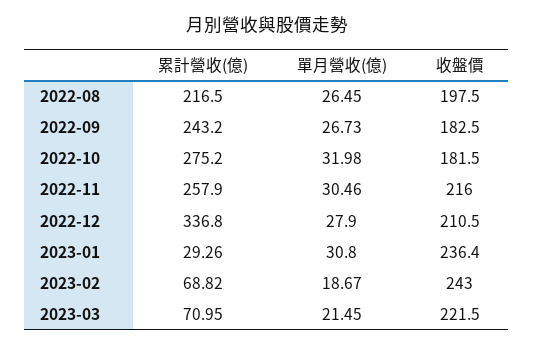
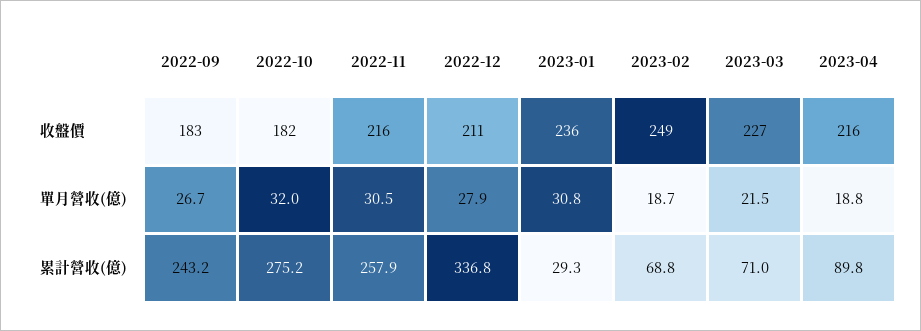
累計營收(億), 2022-08: 216.5 -> none
單月營收(億), 2022-08: 26.45 -> none
收盤價, 2022-08: 197.5 -> none
收盤價, 2023-02: 243 -> 249
收盤價, 2023-03: 221.5 -> 227
收盤價, 2023-04: none -> 216
單月營收(億), 2023-04: none -> 18.8
累計營收(億), 2023-04: none -> 89.8

